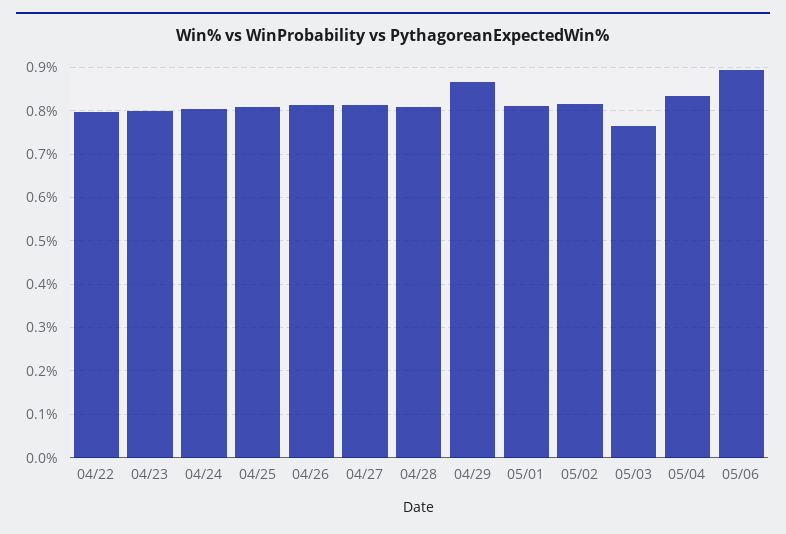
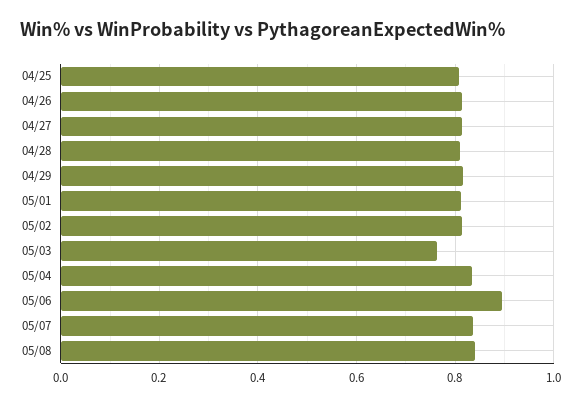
04/22: 0.8 -> none
04/23: 0.8 -> none
04/24: 0.8 -> none
04/29: 0.86 -> 0.82
05/07: none -> 0.84
05/08: none -> 0.84

